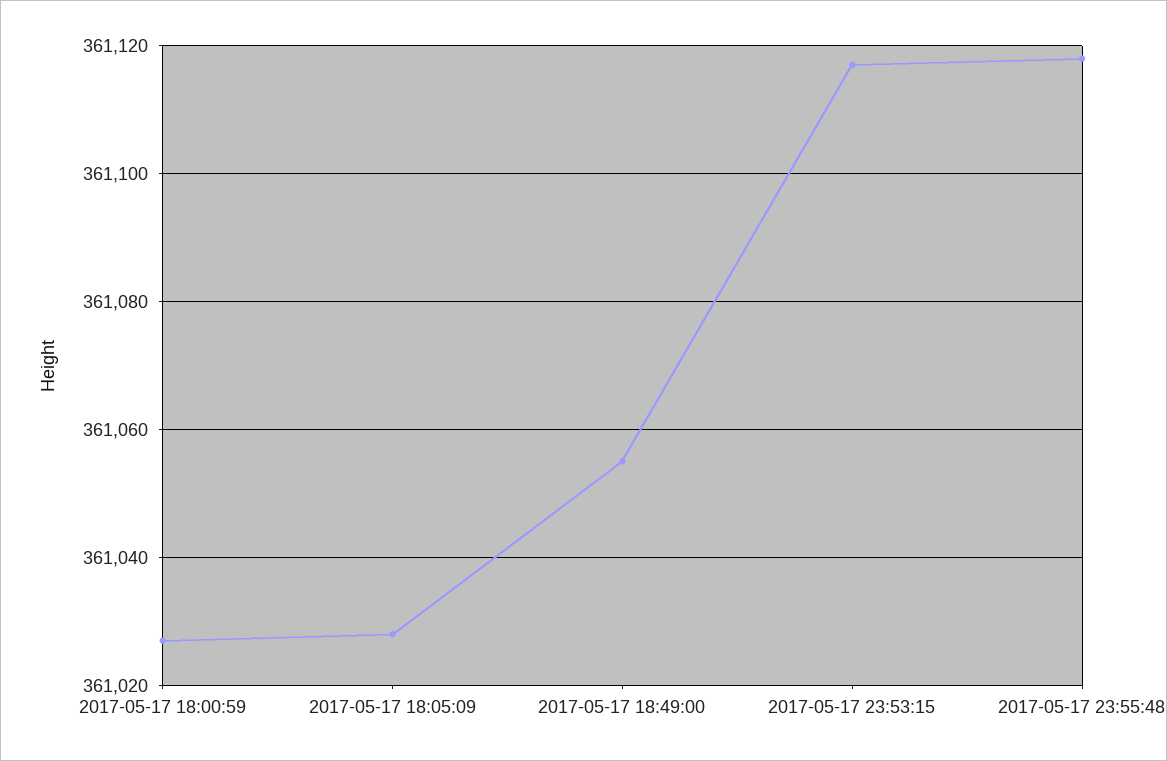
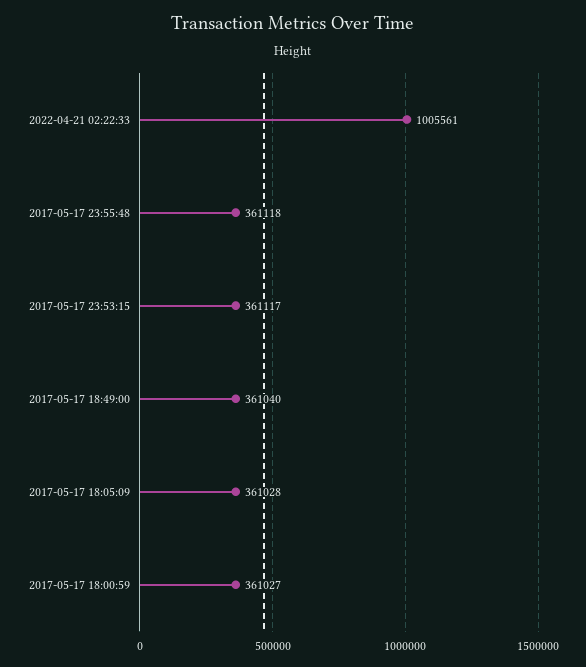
2017-05-17 18:49:00: 361055 -> 361040
2022-04-21 02:22:33: none -> 1005561

